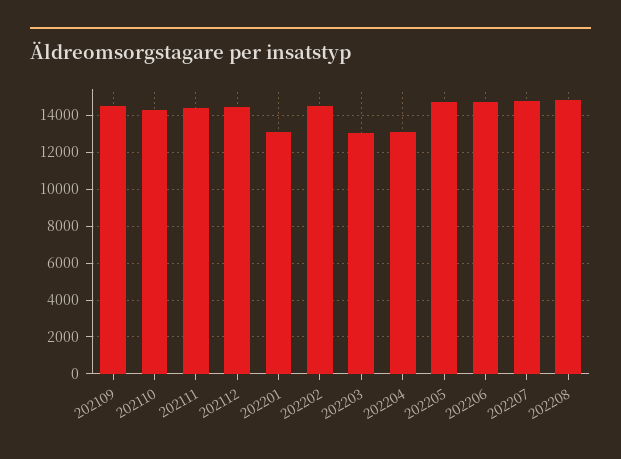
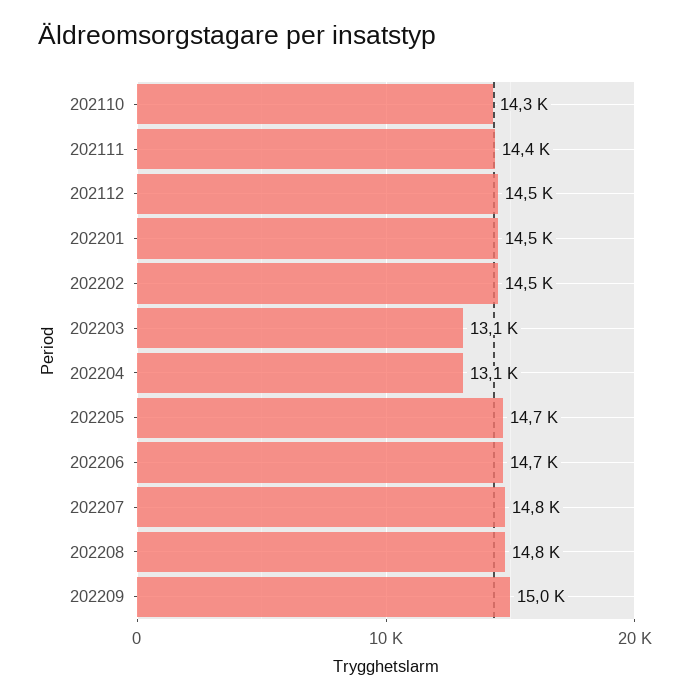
202109: 14500 -> none
202201: 13000 -> 14500
202209: none -> 15000

